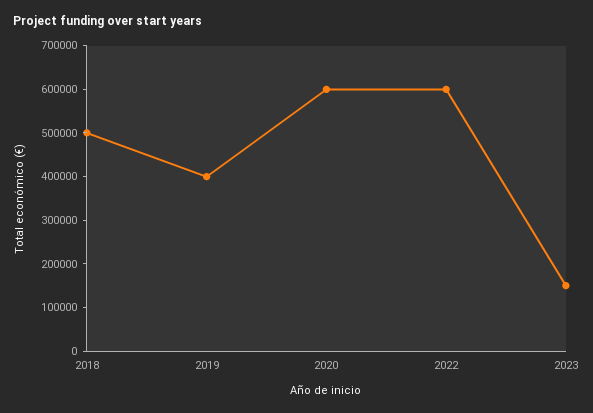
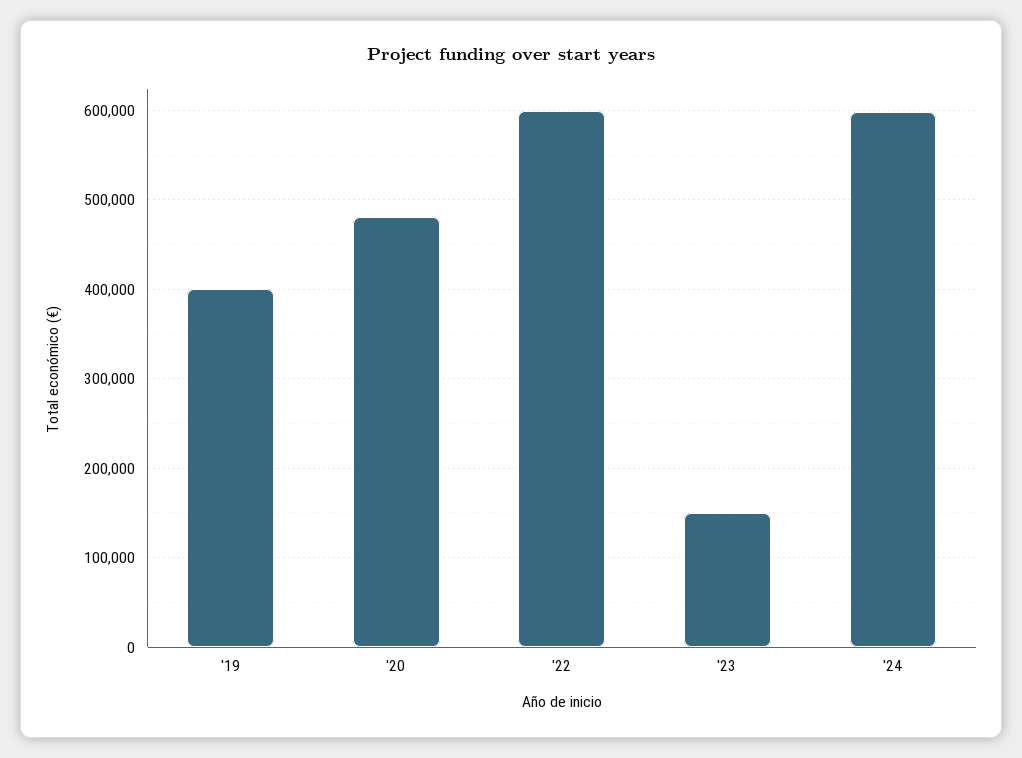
2018: 500000 -> none
2020: 600000 -> 480000
'24: none -> 600000

